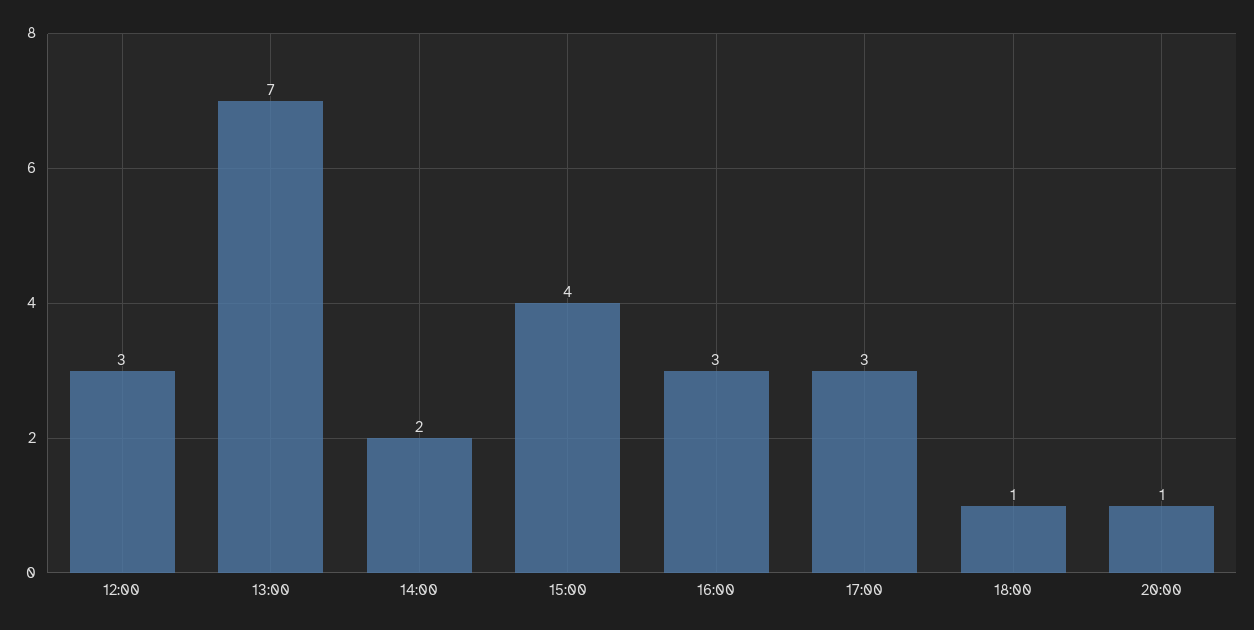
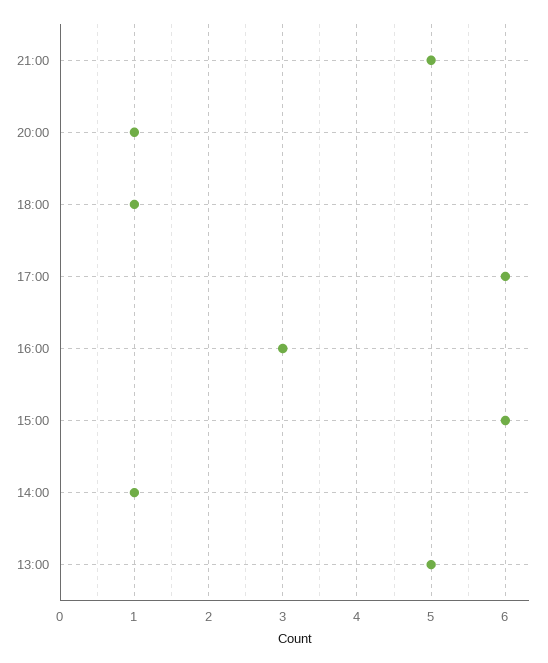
12:00: 3 -> none
13:00: 7 -> 5
14:00: 2 -> 1
15:00: 4 -> 6
17:00: 3 -> 6
21:00: none -> 5

